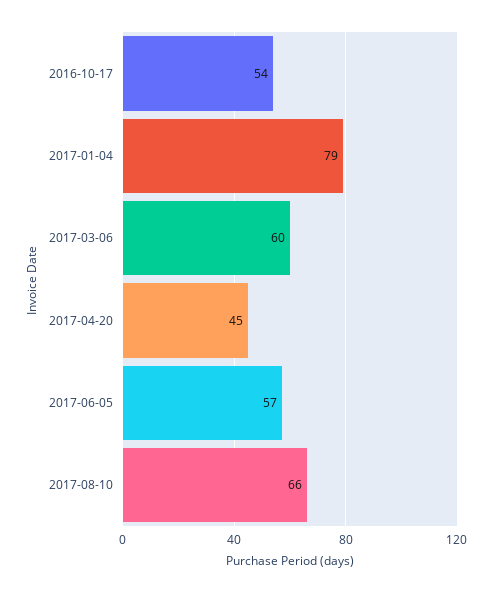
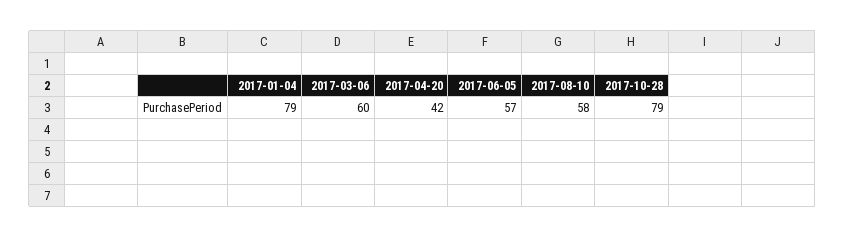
2016-10-17: 54 -> none
2017-04-20: 45 -> 42
2017-08-10: 66 -> 58
2017-10-28: none -> 79

